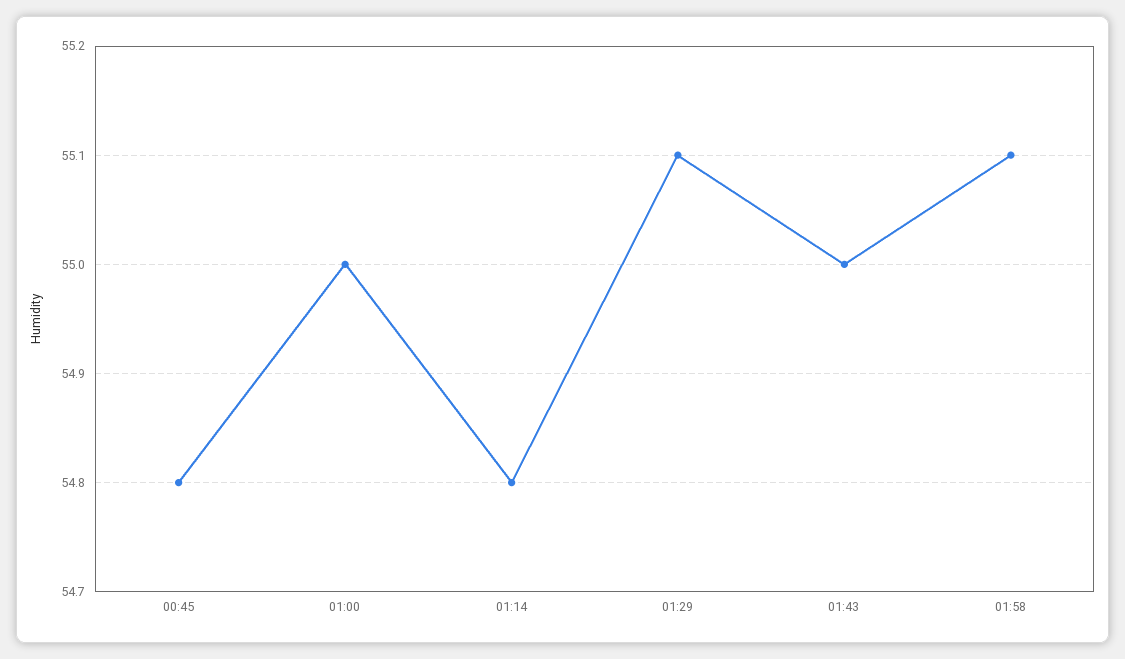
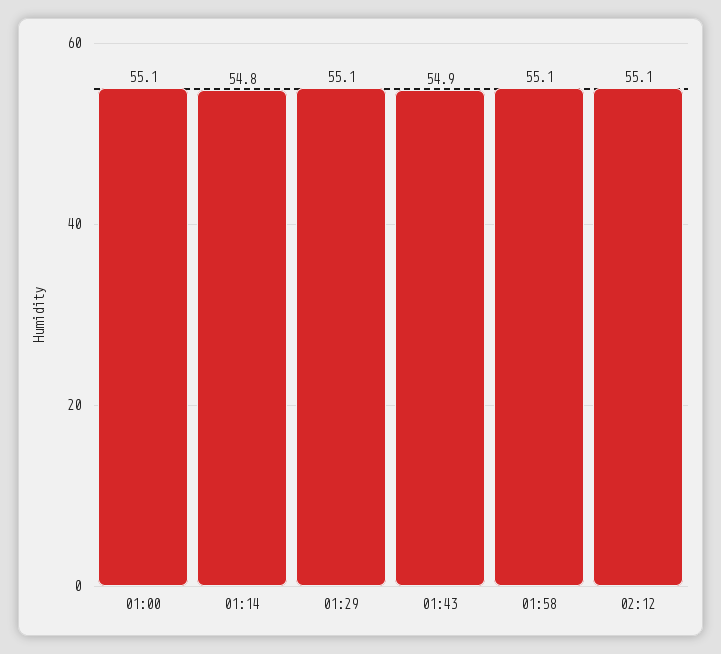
00:45: 54.8 -> none
01:00: 55 -> 55.1
01:43: 55 -> 54.9
02:12: none -> 55.1

